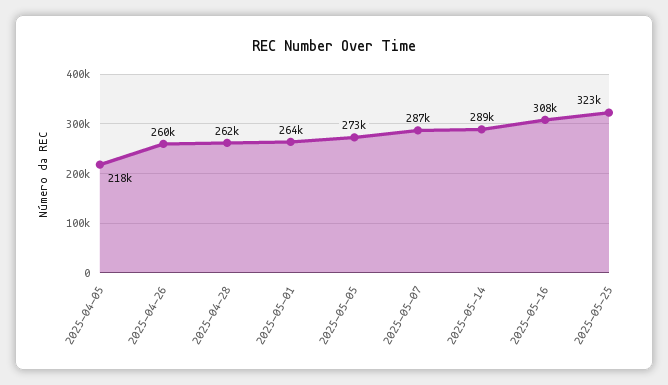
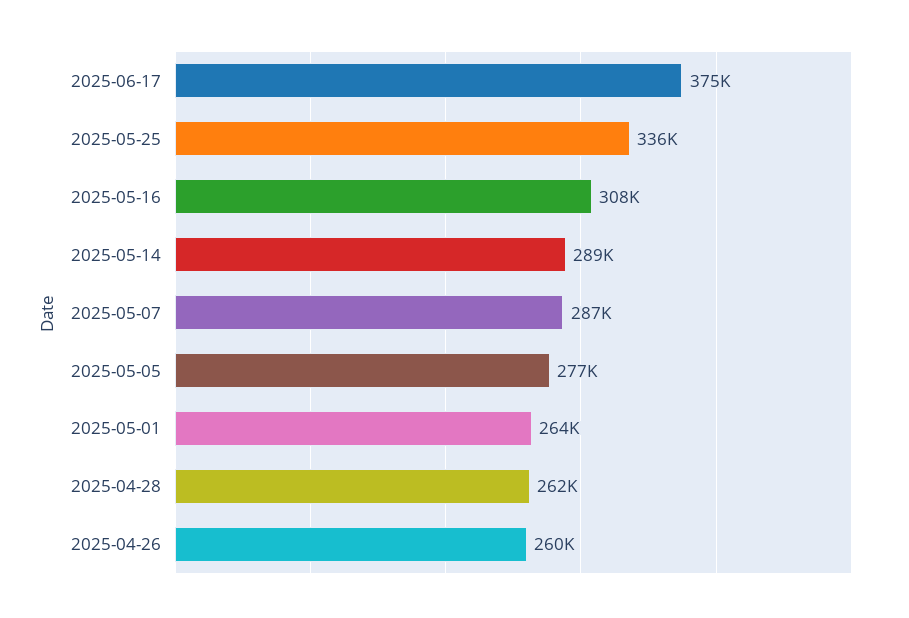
2025-04-05: 218000 -> none
2025-05-05: 273000 -> 277000
2025-05-25: 323000 -> 336000
2025-06-17: none -> 375000

